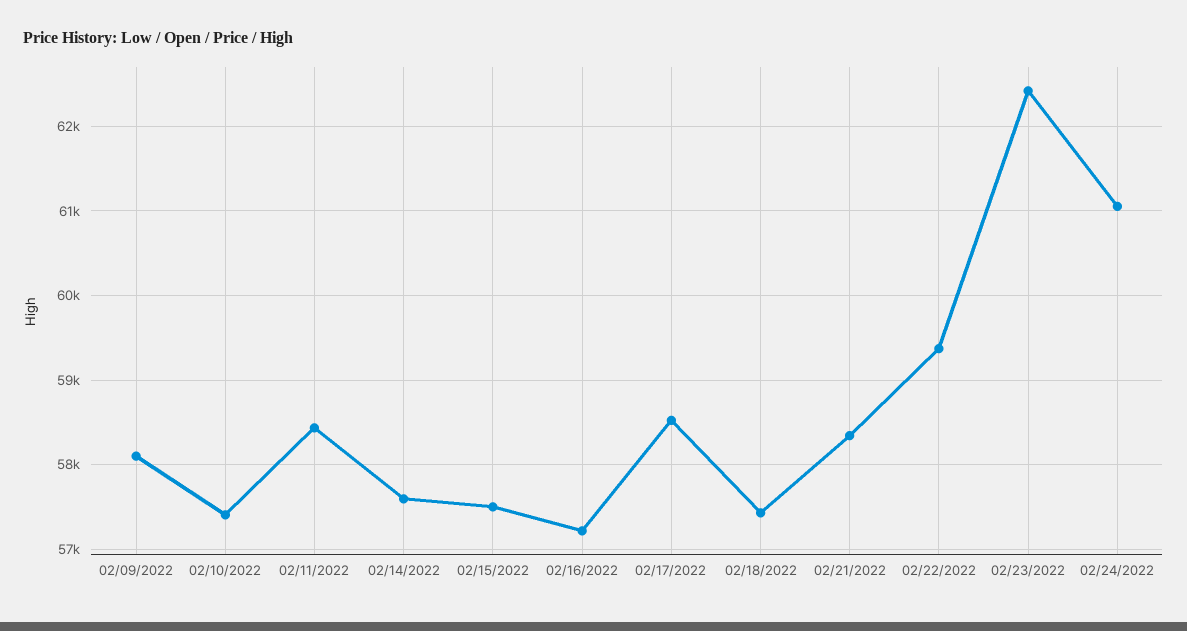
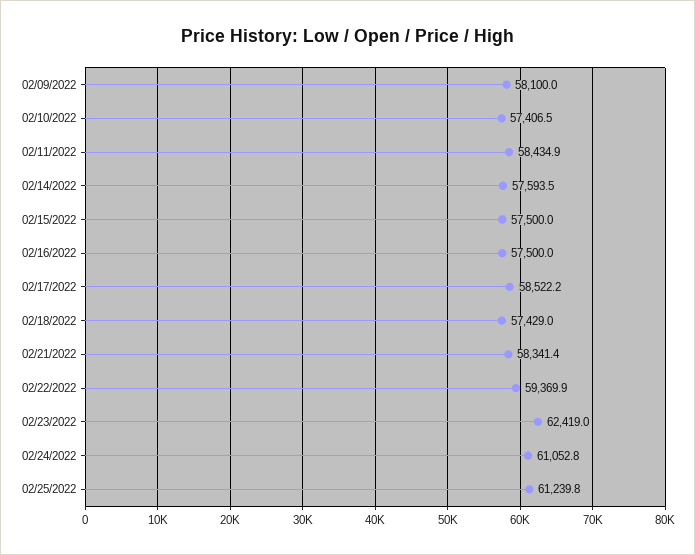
02/16/2022: 57200 -> 57500
02/25/2022: none -> 61239.8

